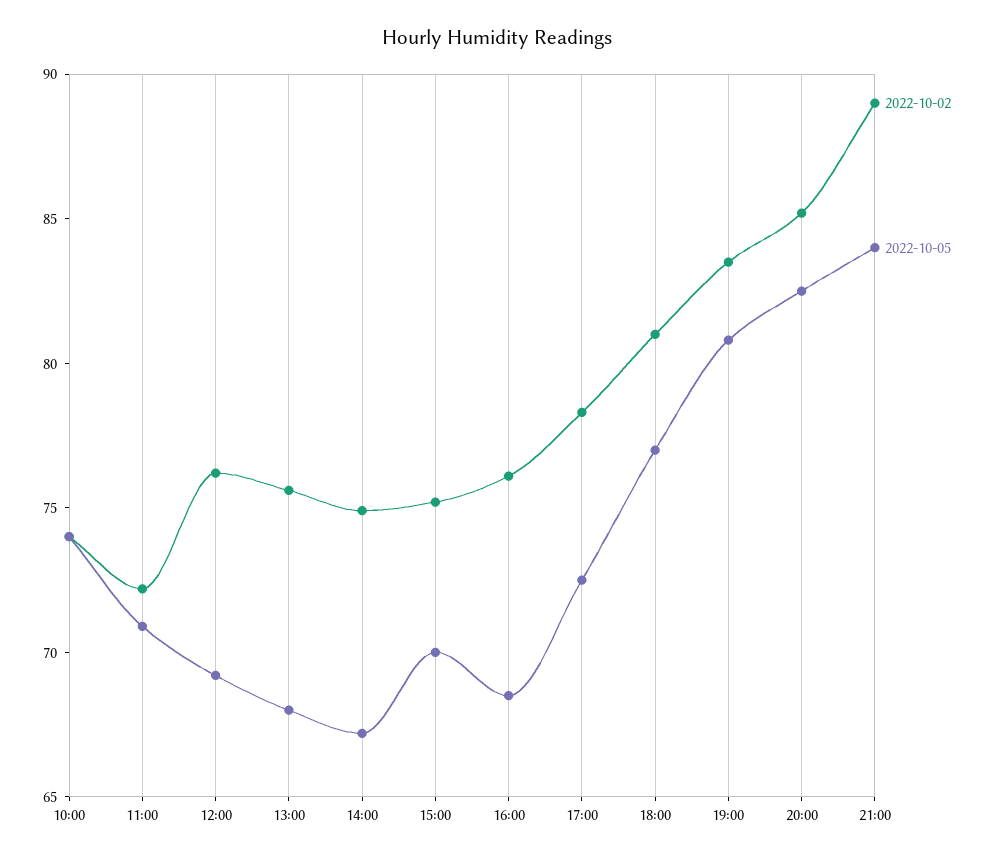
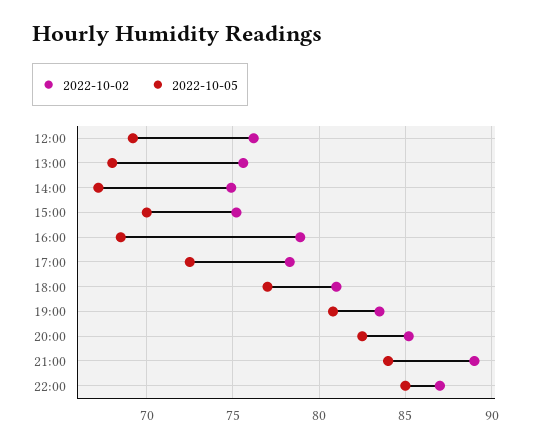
2022-10-02, 10:00: 74 -> none
2022-10-05, 10:00: 74 -> none
2022-10-02, 11:00: 72 -> none
2022-10-05, 11:00: 71 -> none
2022-10-02, 16:00: 76 -> 79
2022-10-02, 22:00: none -> 87
2022-10-05, 22:00: none -> 85

